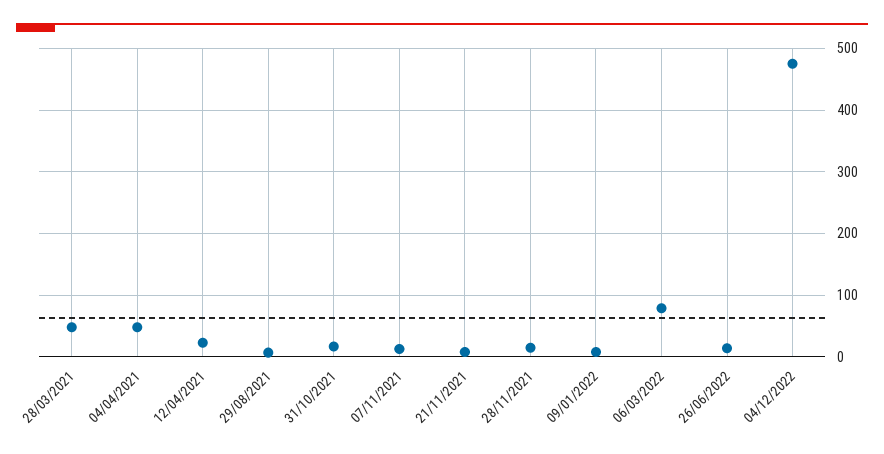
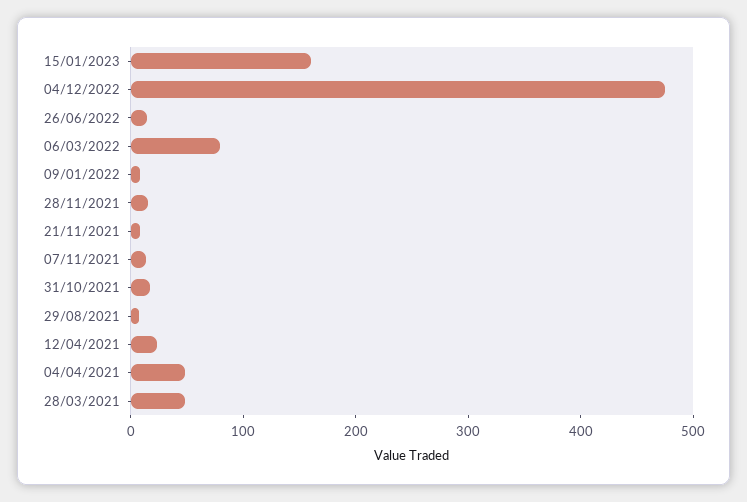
15/01/2023: none -> 160

